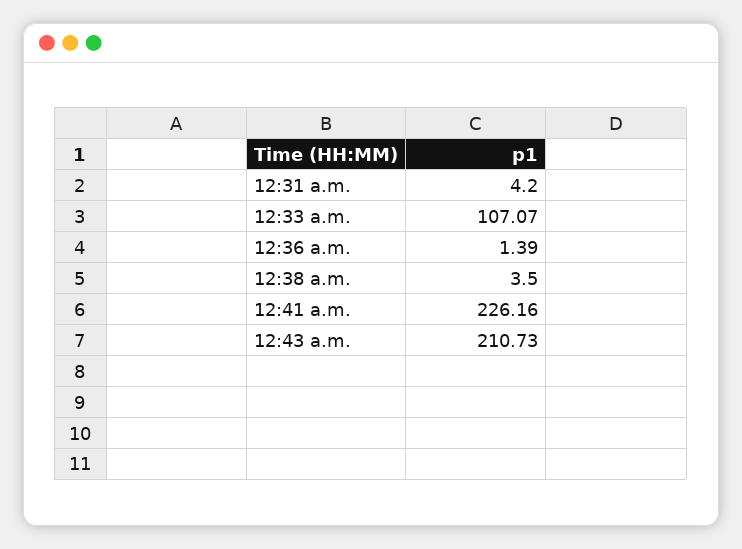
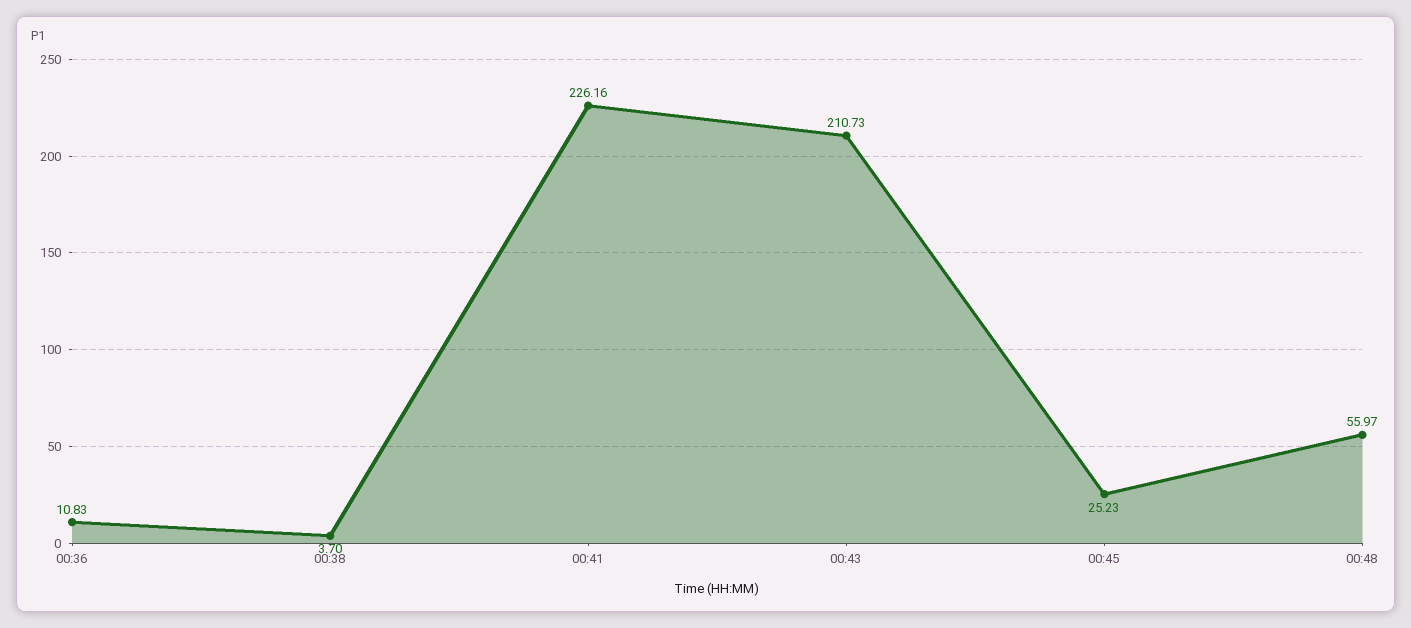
12:31 a.m.: 4.2 -> none
12:33 a.m.: 107.07 -> none
12:36 a.m.: 1.39 -> 10.83
12:38 a.m.: 3.5 -> 3.7
00:45: none -> 25.23
00:48: none -> 55.97

